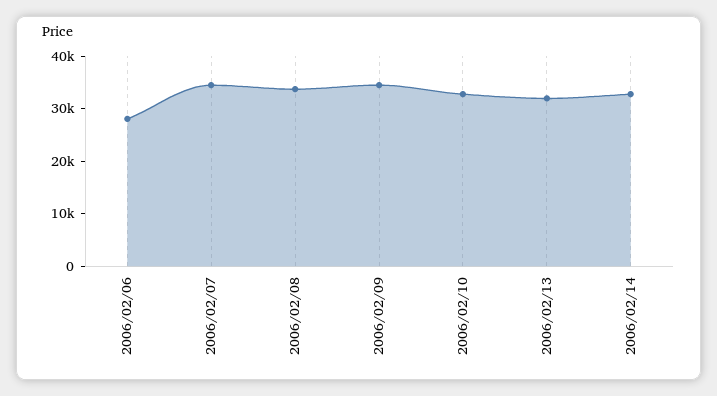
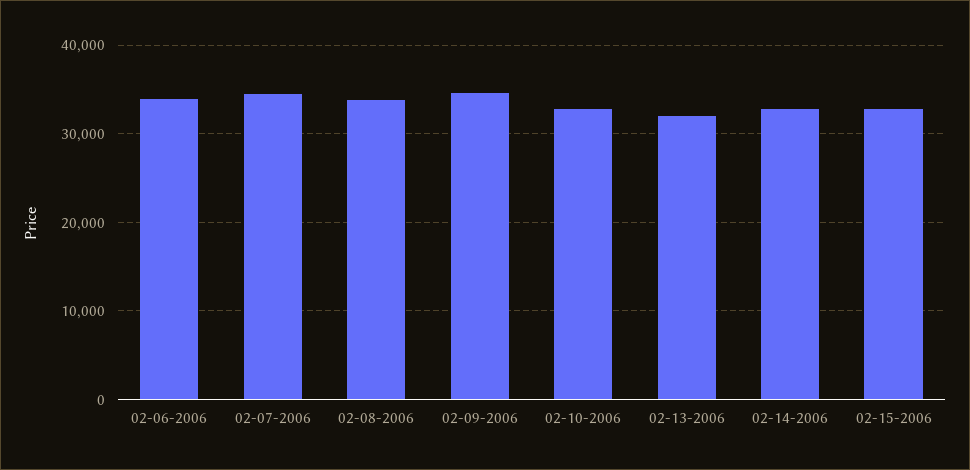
2006/02/06: 28000 -> 34000
02-15-2006: none -> 33000

